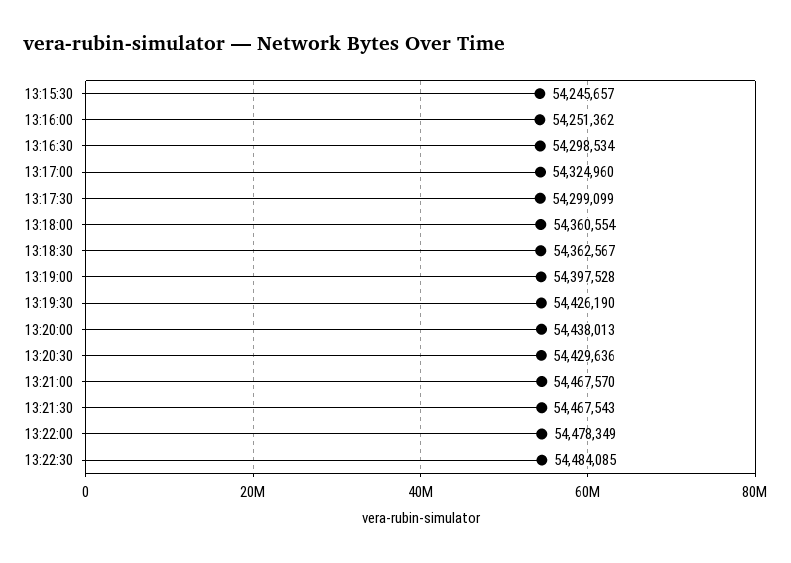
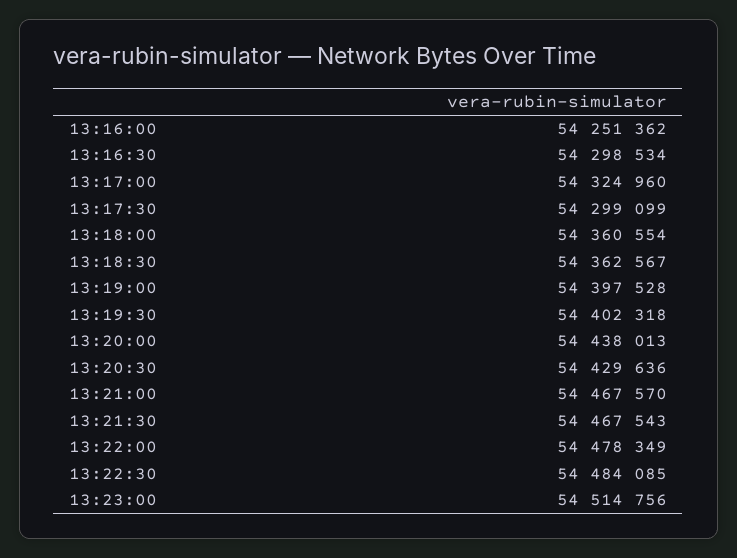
13:15:30: 54245657 -> none
13:19:30: 54426190 -> 54402318
13:23:00: none -> 54514756

